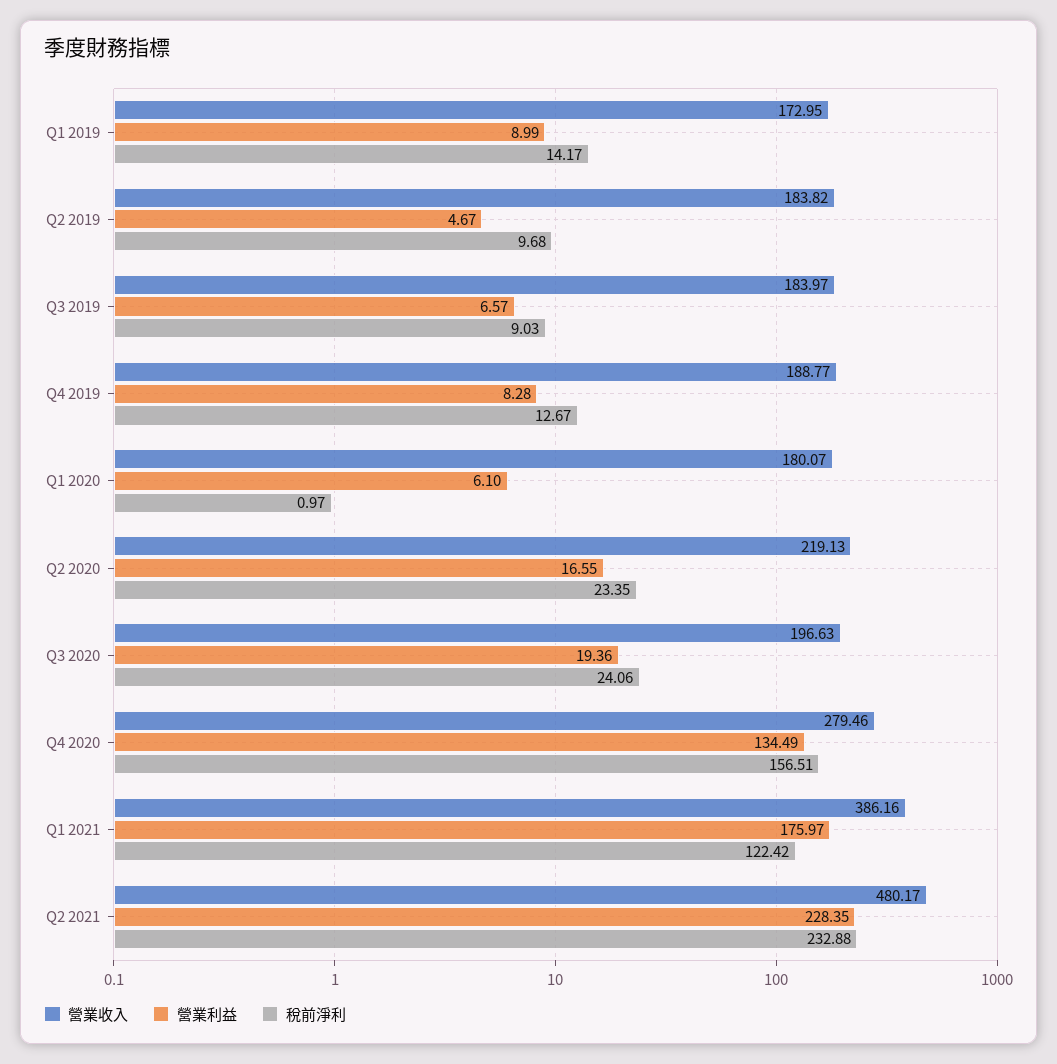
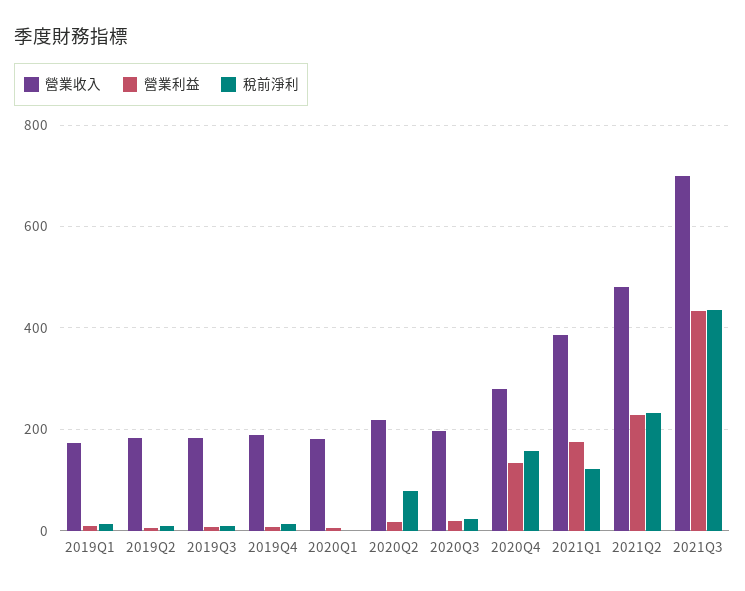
稅前淨利, Q2 2020: 23.35 -> 80
營業收入, 2021Q3: none -> 700
營業利益, 2021Q3: none -> 440
稅前淨利, 2021Q3: none -> 440

